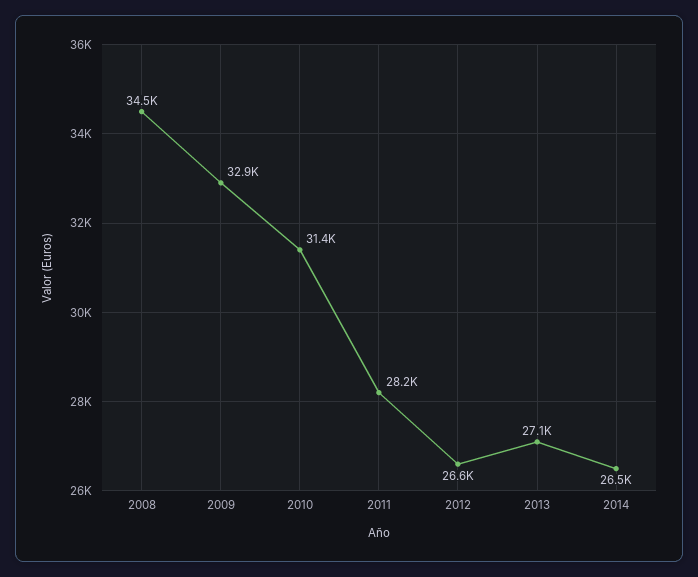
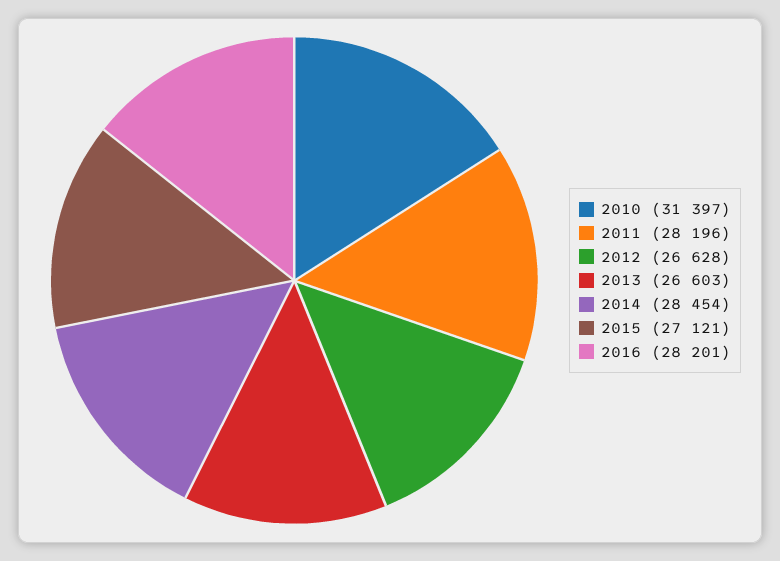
2008: 34500 -> none
2009: 32900 -> none
2013: 27100 -> 26603
2014: 26500 -> 28454
2015: none -> 27121
2016: none -> 28201

